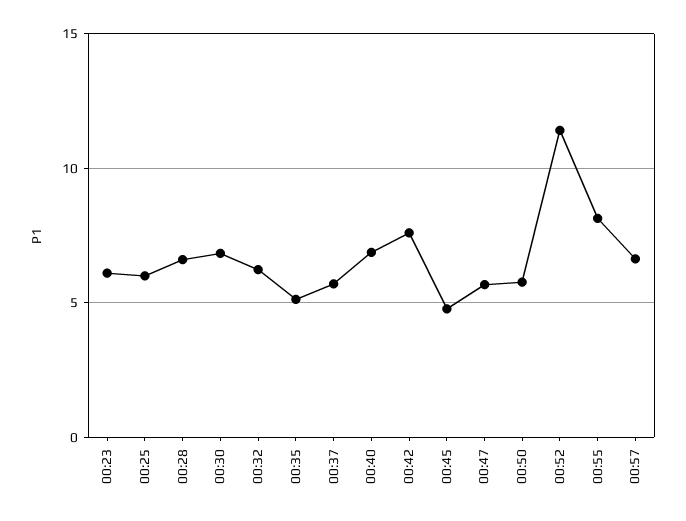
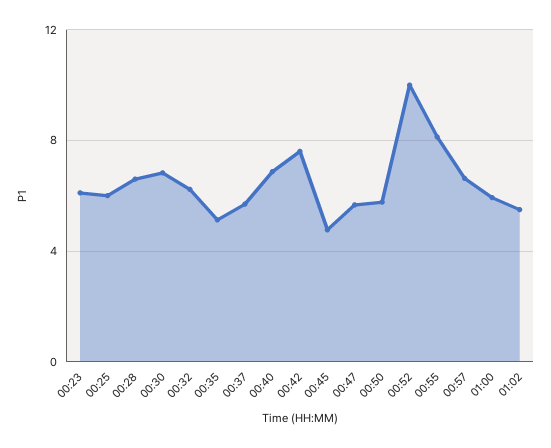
00:52: 11.5 -> 10
01:00: none -> 6
01:02: none -> 5.5

